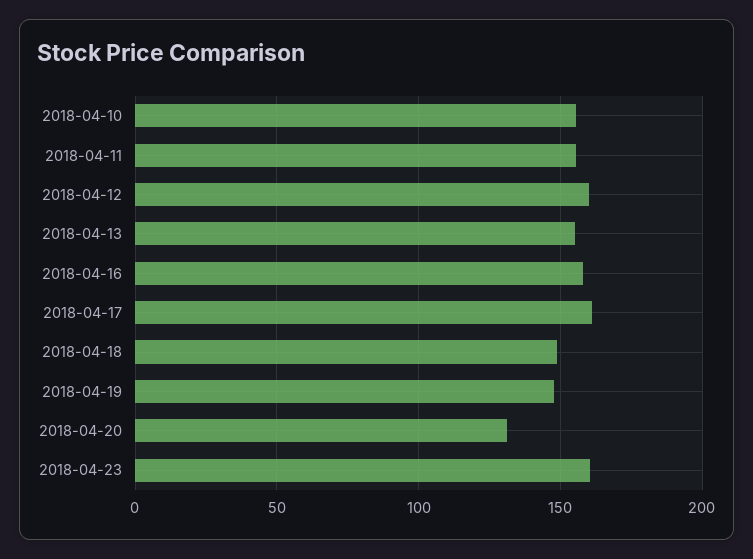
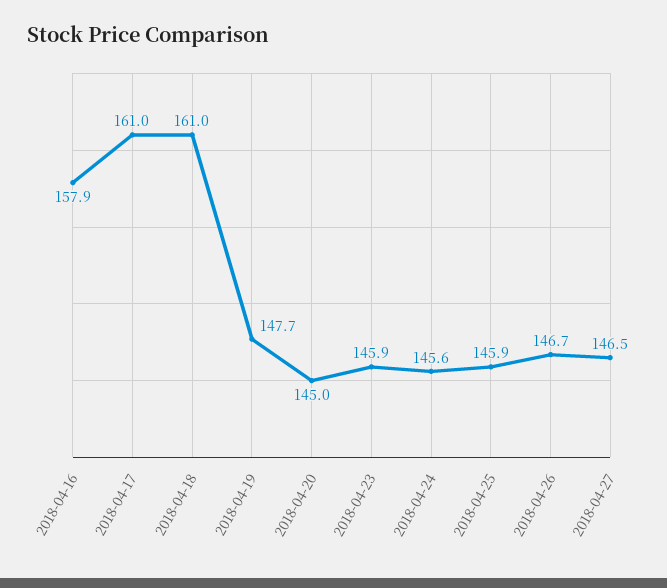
2018-04-10: 155 -> none
2018-04-11: 155 -> none
2018-04-12: 160 -> none
2018-04-13: 155 -> none
2018-04-18: 150 -> 161
2018-04-20: 130 -> 145
2018-04-23: 160 -> 145.9
2018-04-24: none -> 145.6
2018-04-25: none -> 145.9
2018-04-26: none -> 146.7
2018-04-27: none -> 146.5

